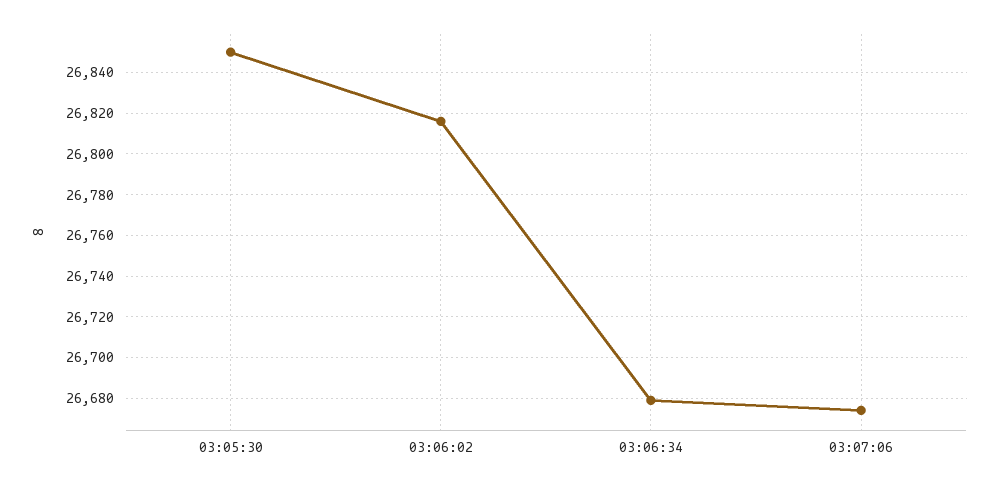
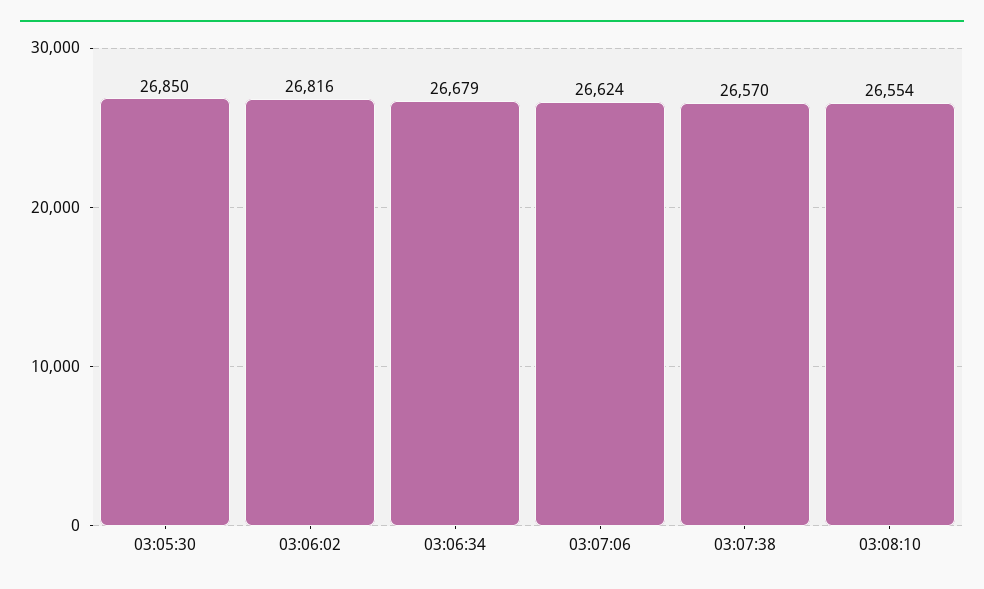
03:07:06: 26675 -> 26624
03:07:38: none -> 26570
03:08:10: none -> 26554

